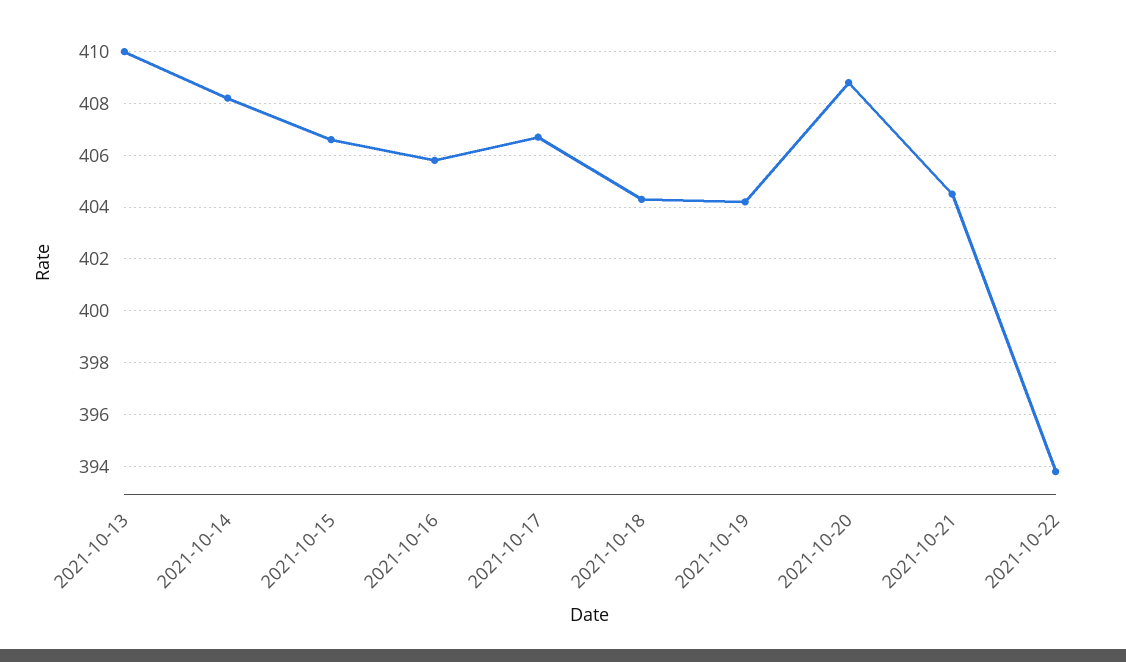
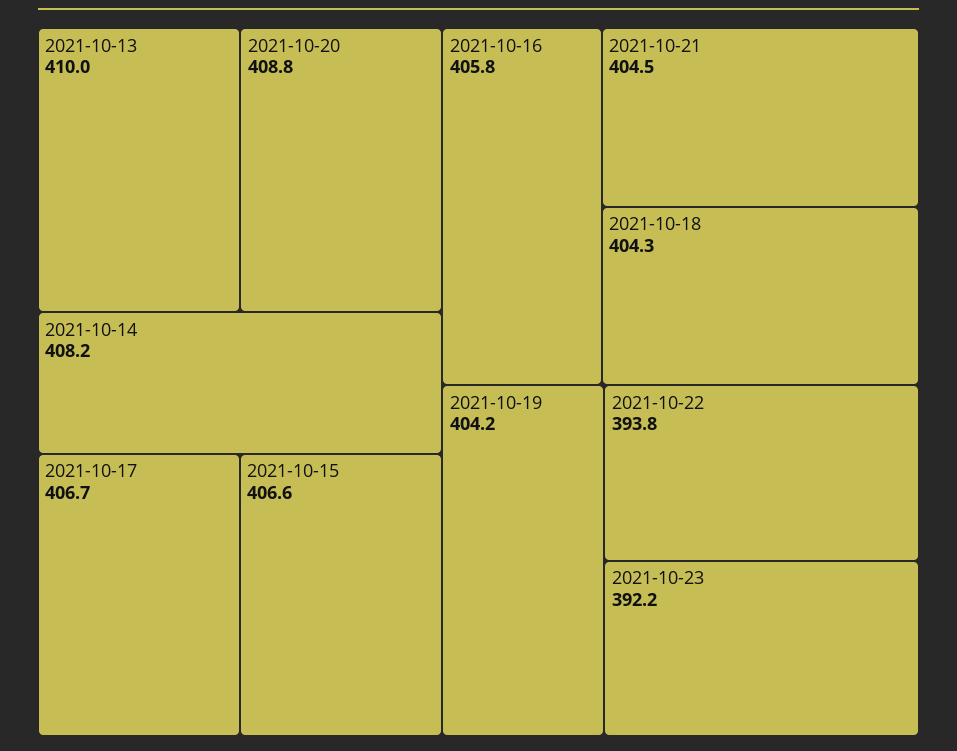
2021-10-23: none -> 392.2

